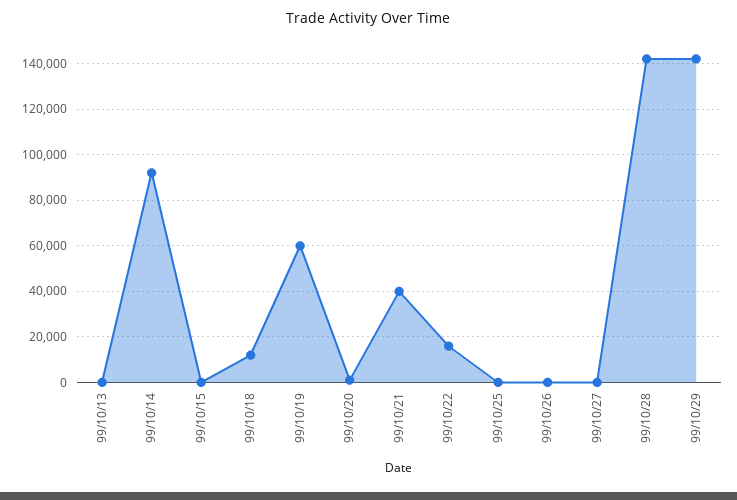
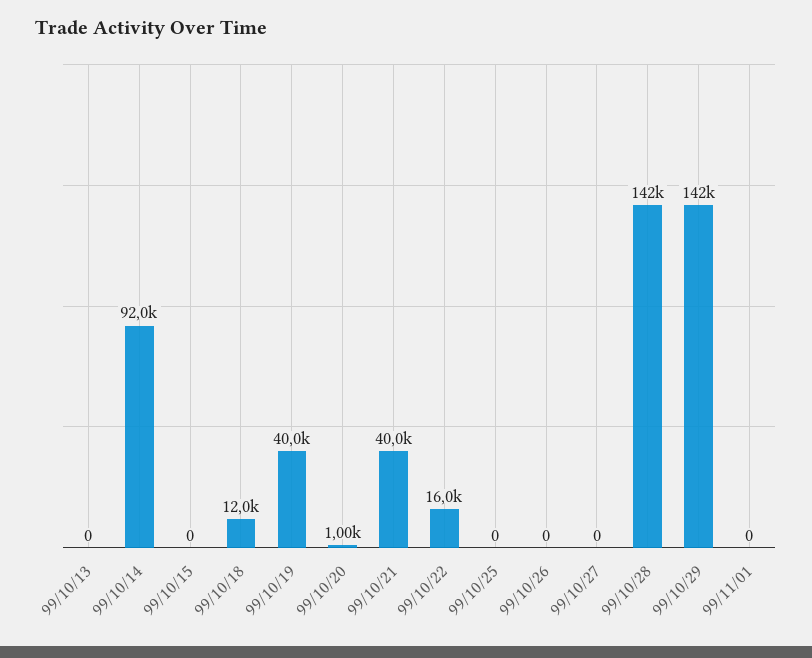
99/10/19: 60000 -> 40000
99/11/01: none -> 0

